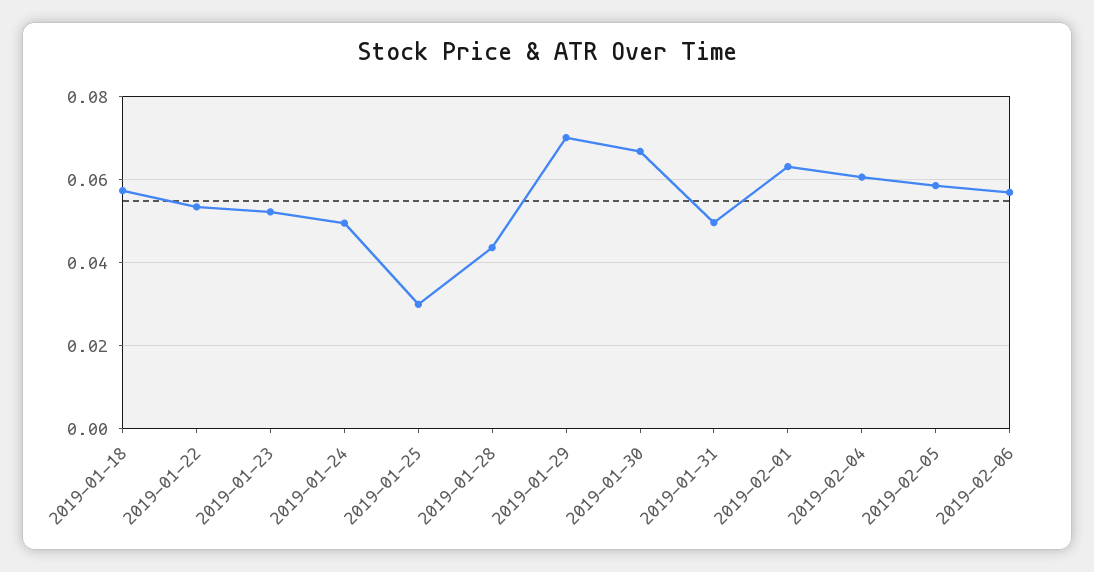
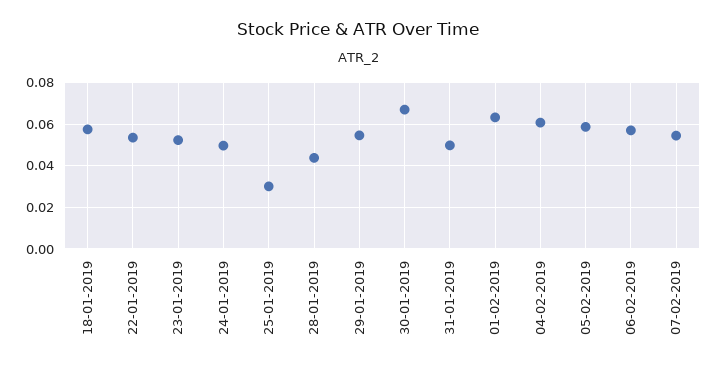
2019-01-29: 0.07 -> 0.055
07-02-2019: none -> 0.055

